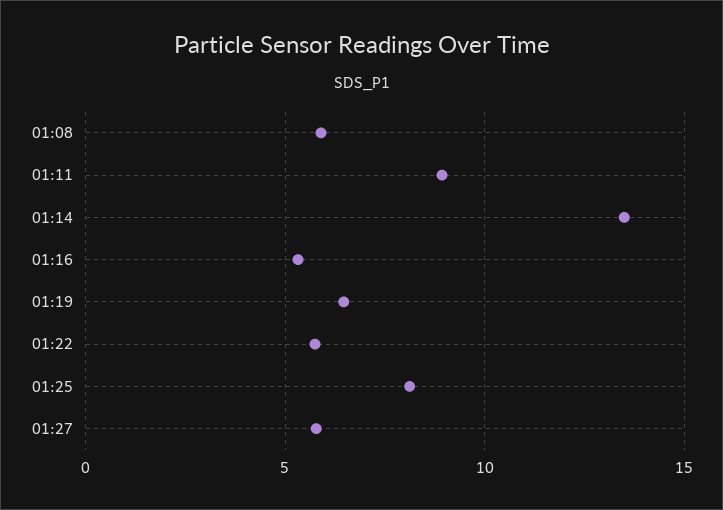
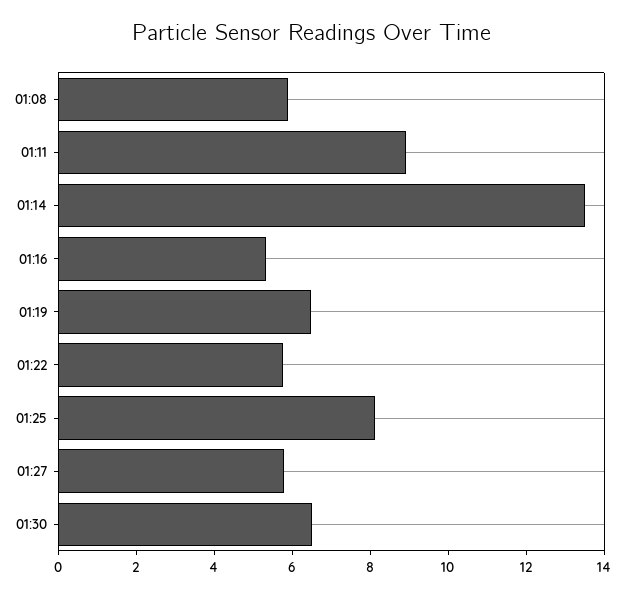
01:30: none -> 6.5

